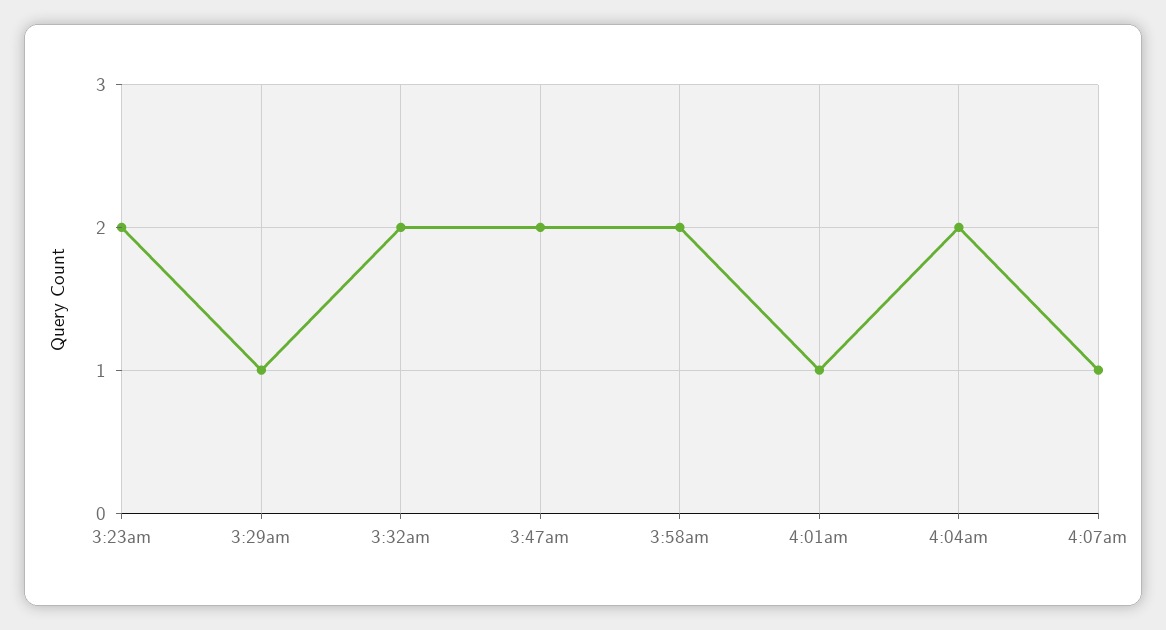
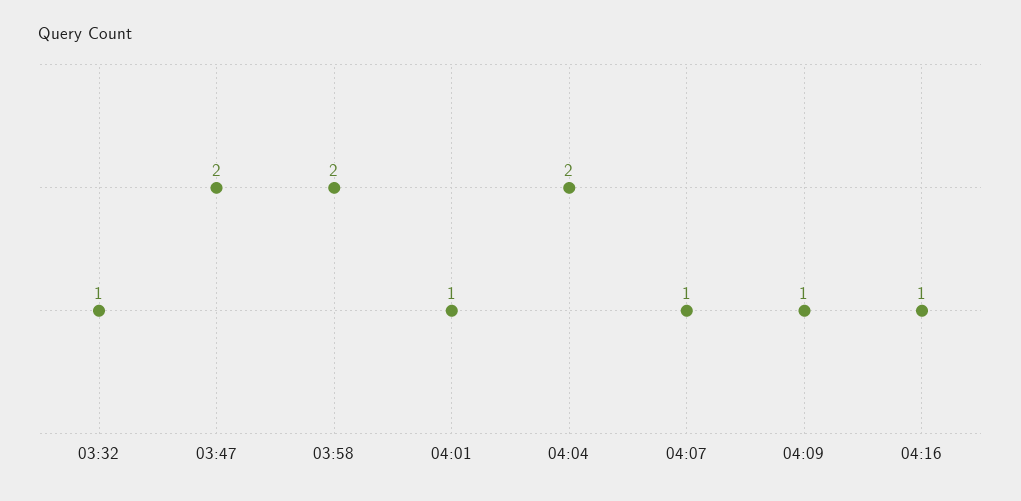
3:23am: 2 -> none
3:29am: 1 -> none
3:32am: 2 -> 1
04:09: none -> 1
04:16: none -> 1

